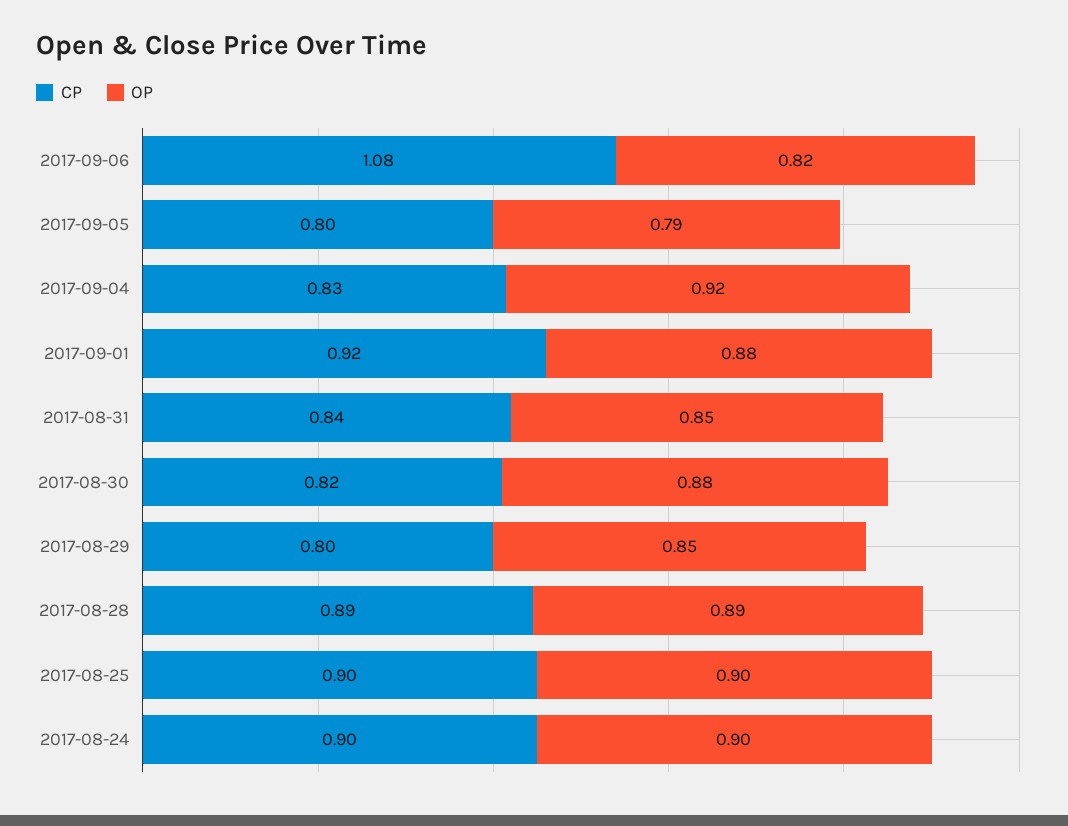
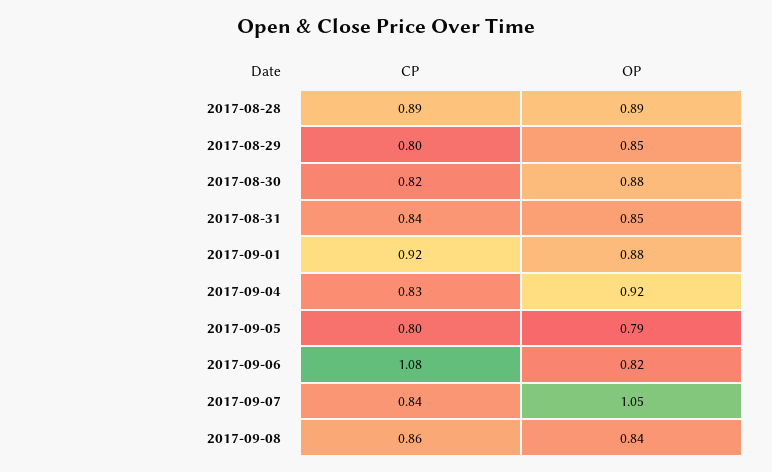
CP, 2017-08-25: 0.9 -> none
OP, 2017-08-25: 0.9 -> none
CP, 2017-08-24: 0.9 -> none
OP, 2017-08-24: 0.9 -> none
CP, 2017-09-07: none -> 0.84
OP, 2017-09-07: none -> 1.05
CP, 2017-09-08: none -> 0.86
OP, 2017-09-08: none -> 0.84

